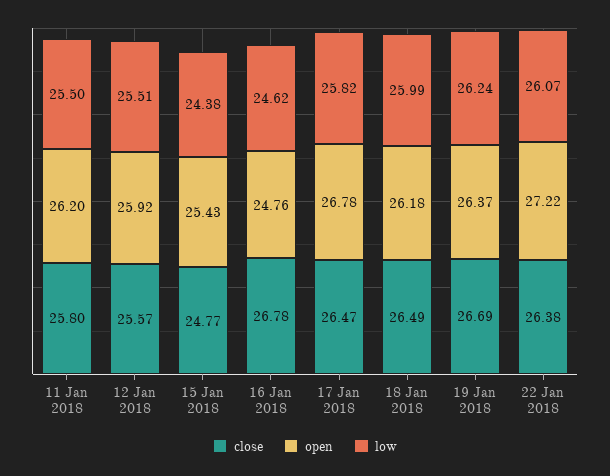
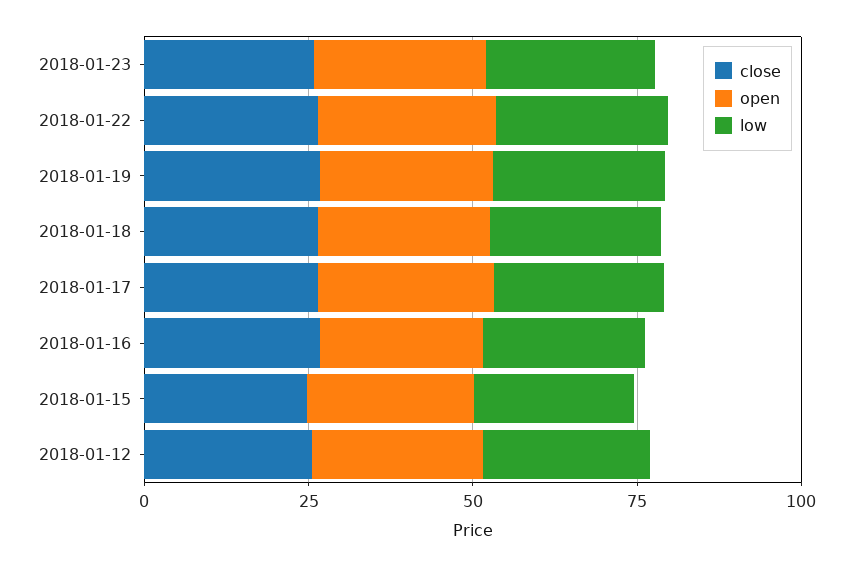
close, 11 Jan 2018: 25.8 -> none
open, 11 Jan 2018: 26.2 -> none
low, 11 Jan 2018: 25.5 -> none
close, 2018-01-23: none -> 25
open, 2018-01-23: none -> 25
low, 2018-01-23: none -> 25

